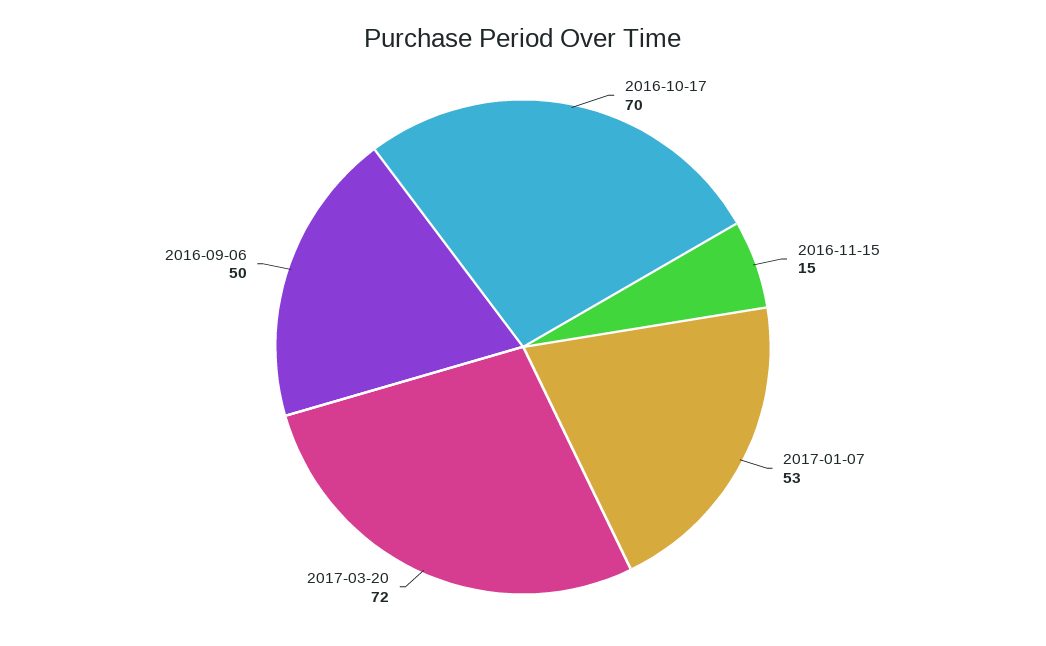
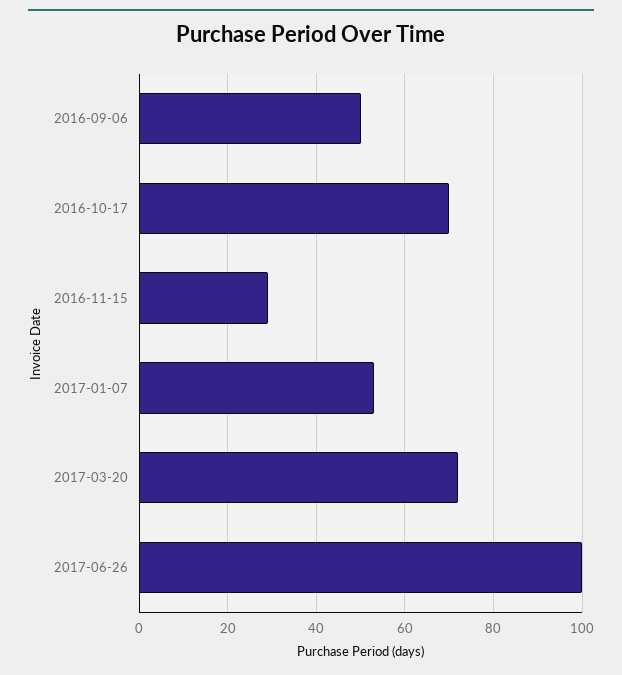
2016-11-15: 15 -> 30
2017-06-26: none -> 100

